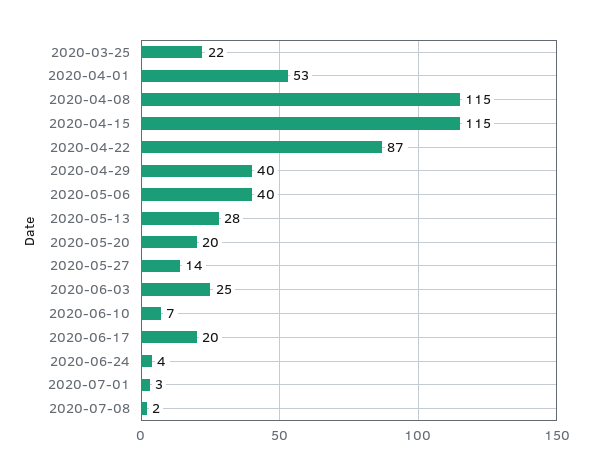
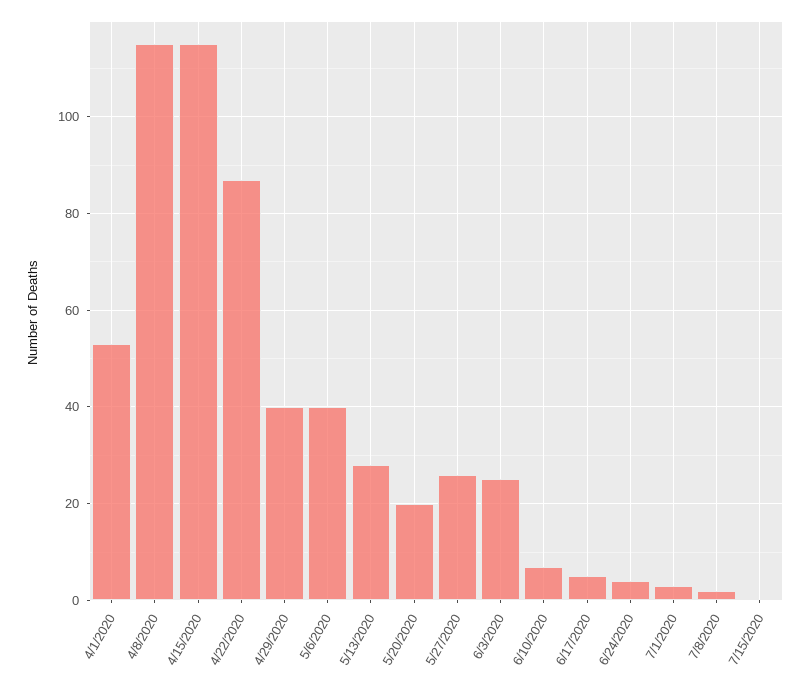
2020-03-25: 22 -> none
2020-05-27: 14 -> 25
2020-06-17: 20 -> 5
7/15/2020: none -> 0

